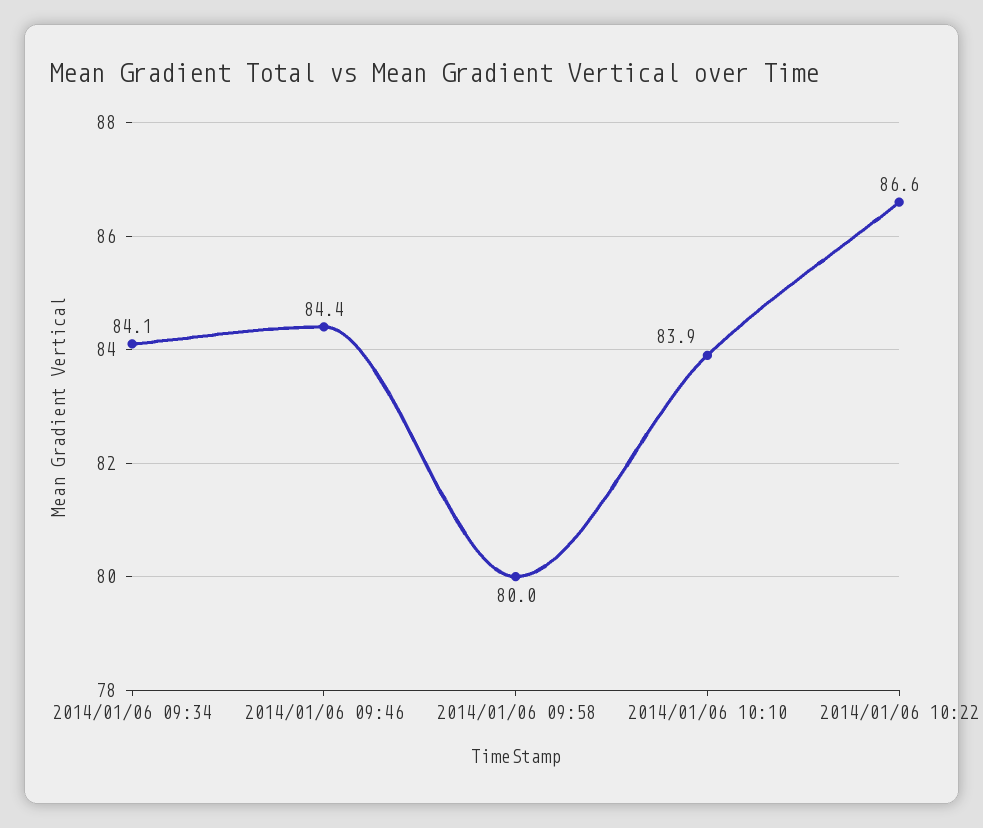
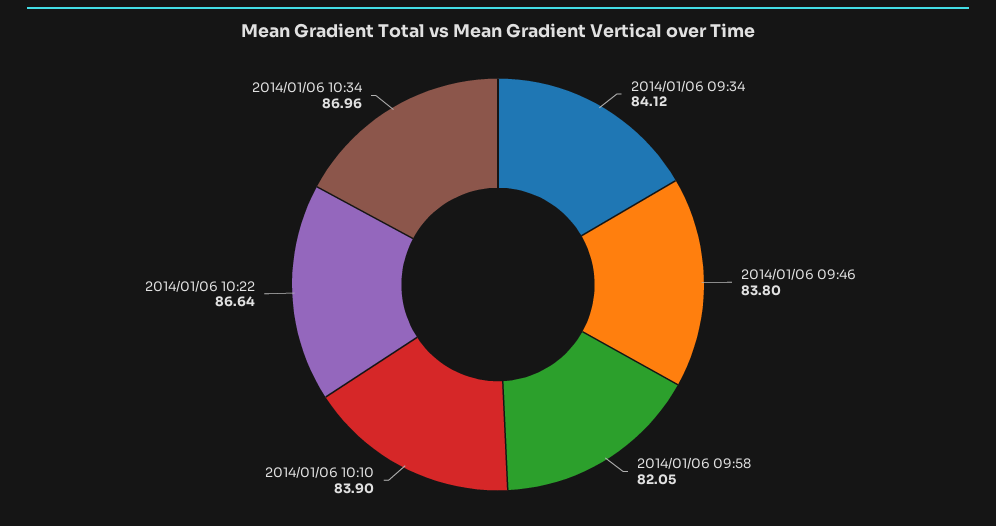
2014/01/06 09:46: 84.4 -> 83.8
2014/01/06 09:58: 80 -> 82.05
2014/01/06 10:34: none -> 86.96

